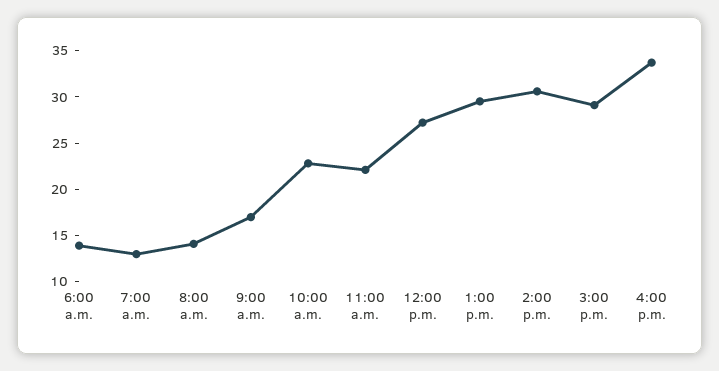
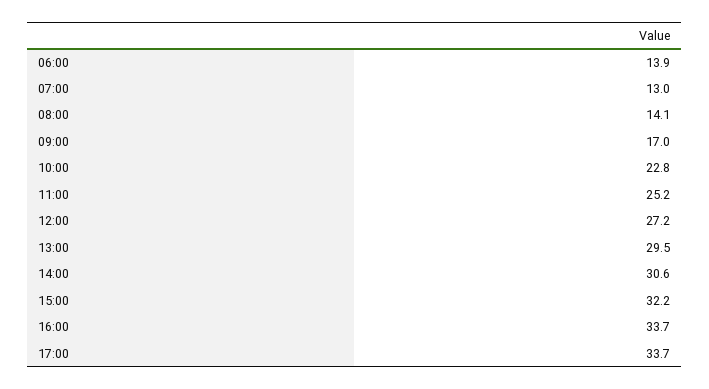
11:00 a.m.: 22 -> 25.2
3:00 p.m.: 29 -> 32.2
17:00: none -> 33.7

